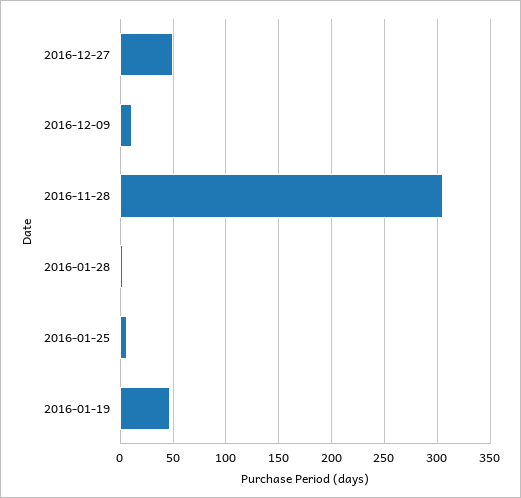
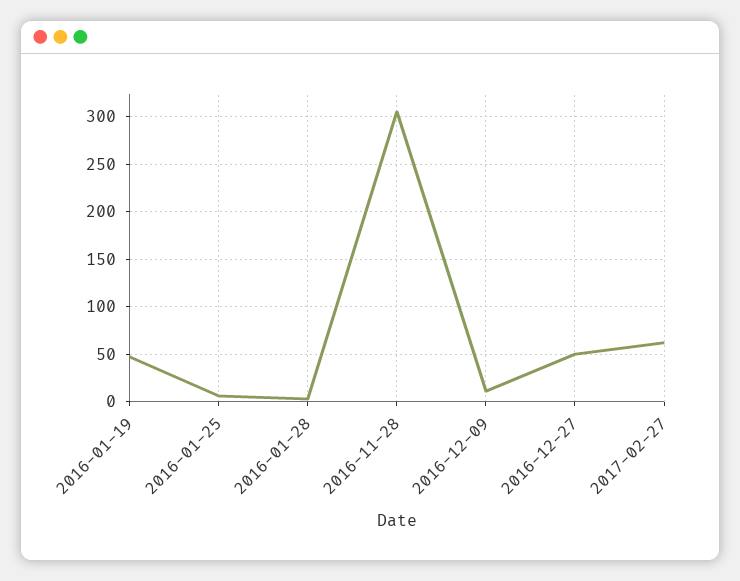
2017-02-27: none -> 60

